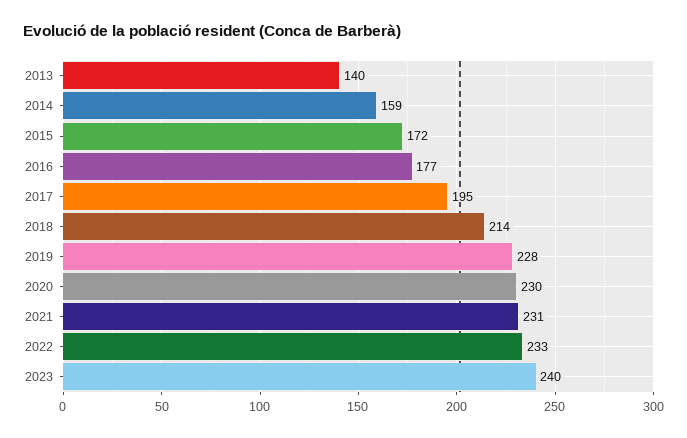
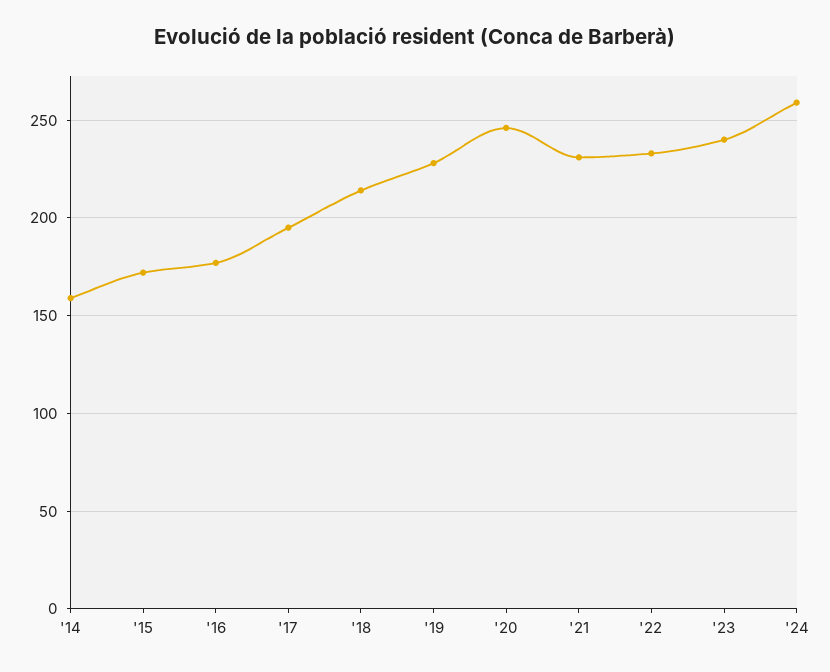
2013: 140 -> none
2020: 230 -> 245
'24: none -> 260

